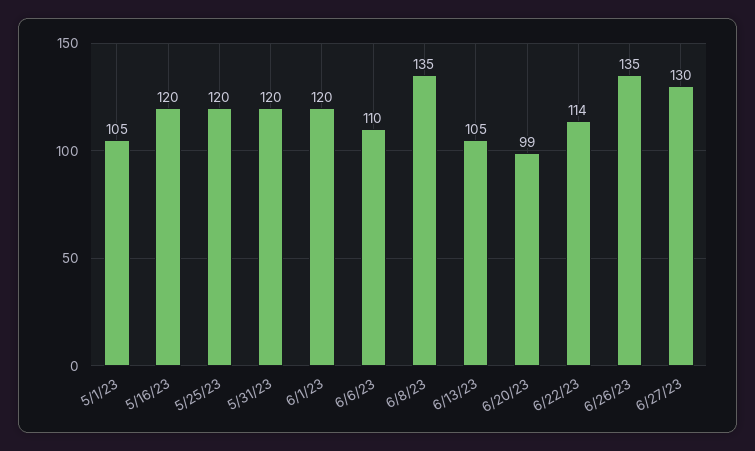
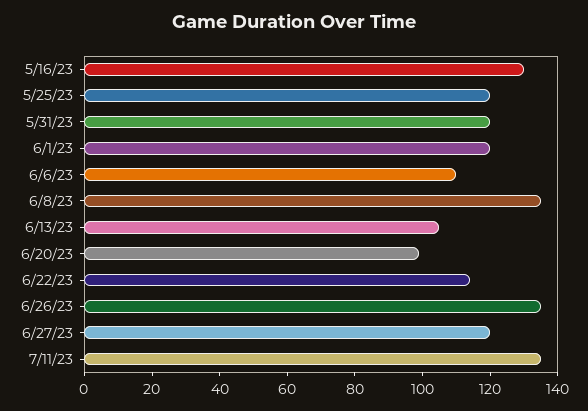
5/1/23: 105 -> none
5/16/23: 120 -> 130
6/27/23: 130 -> 120
7/11/23: none -> 135

